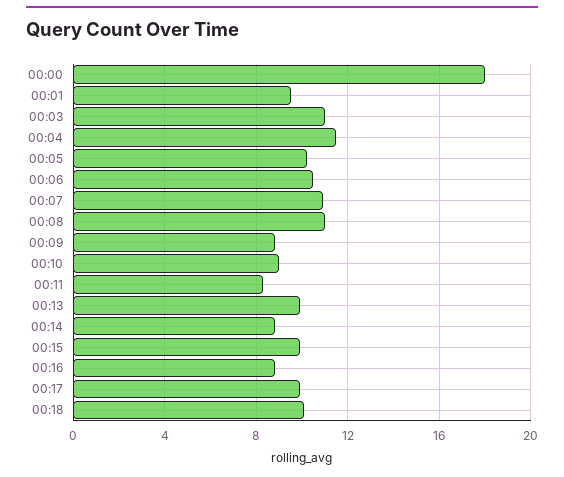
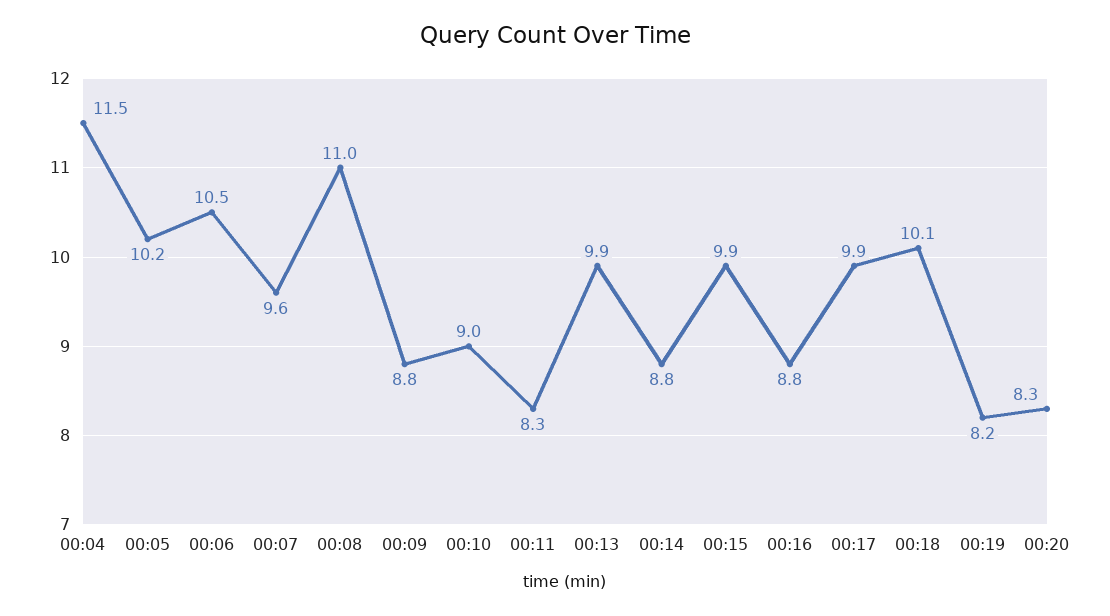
00:00: 18 -> none
00:01: 9.5 -> none
00:03: 11 -> none
00:07: 11 -> 9.6
00:19: none -> 8.2
00:20: none -> 8.3

